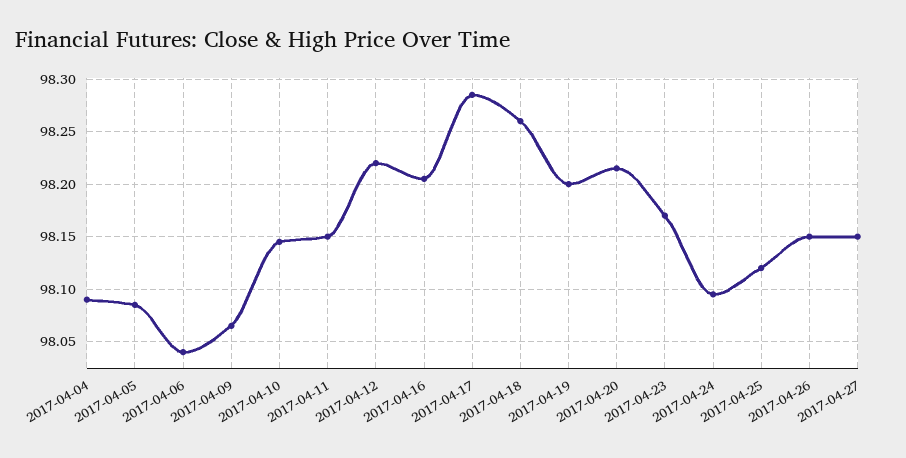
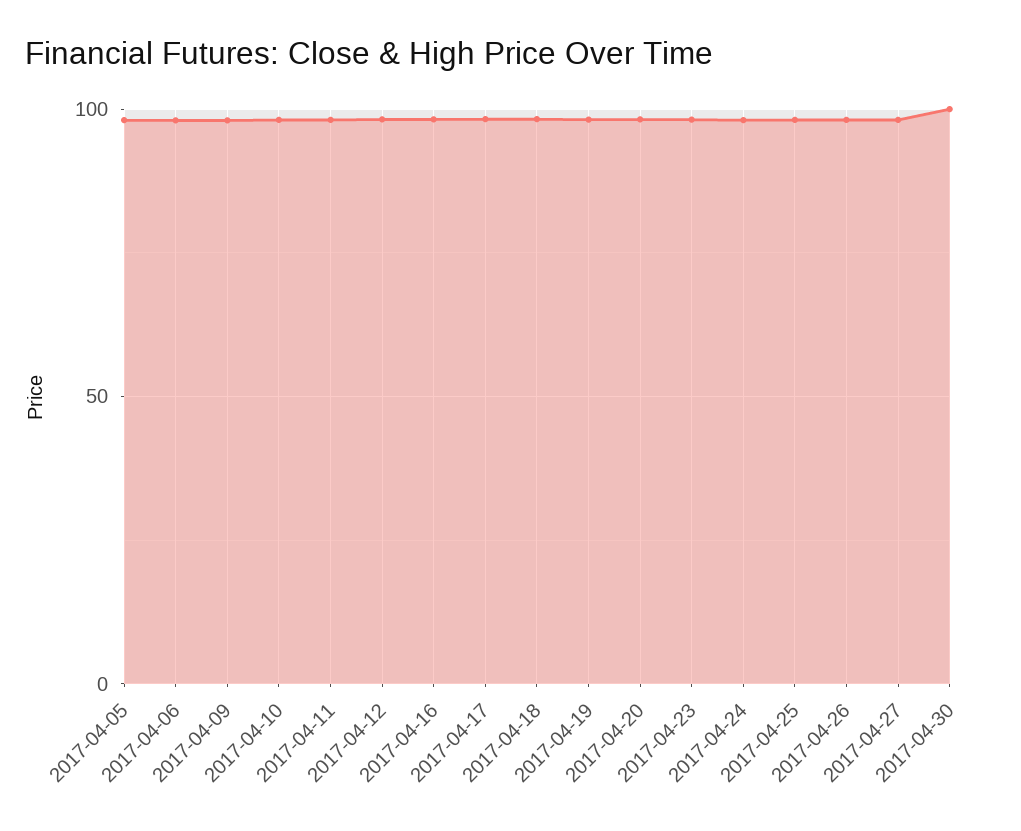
2017-04-04: 98.09 -> none
2017-04-30: none -> 100

